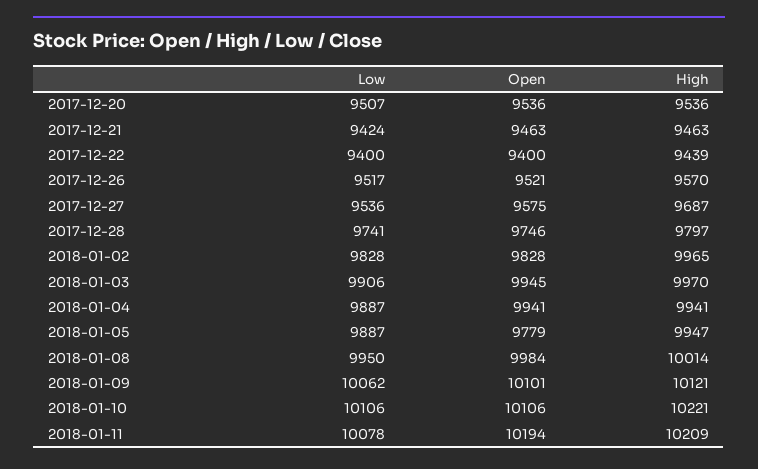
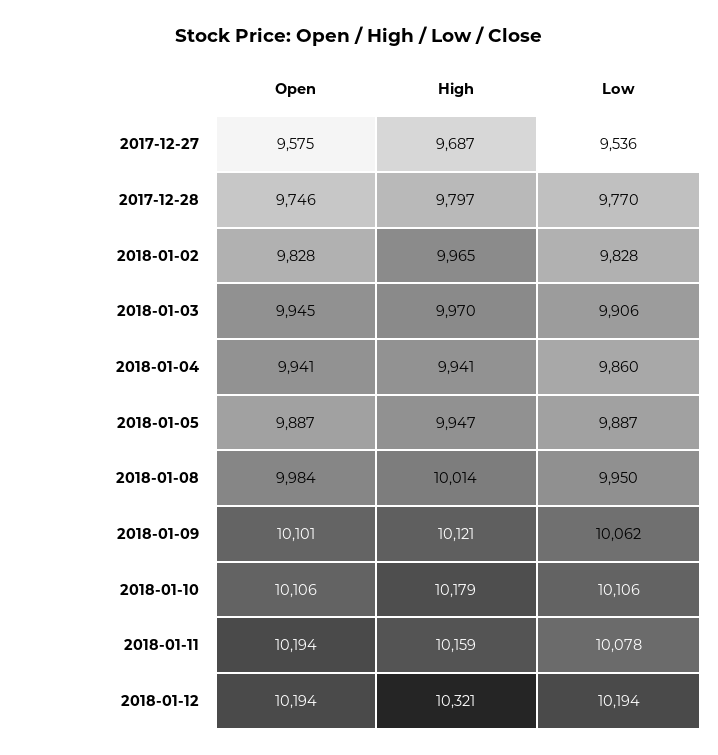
Low, 2017-12-20: 9507 -> none
Open, 2017-12-20: 9536 -> none
High, 2017-12-20: 9536 -> none
Low, 2017-12-21: 9424 -> none
Open, 2017-12-21: 9463 -> none
High, 2017-12-21: 9463 -> none
Low, 2017-12-22: 9400 -> none
Open, 2017-12-22: 9400 -> none
High, 2017-12-22: 9439 -> none
Low, 2017-12-26: 9517 -> none
Open, 2017-12-26: 9521 -> none
High, 2017-12-26: 9570 -> none
Low, 2017-12-28: 9741 -> 9770
Low, 2018-01-04: 9887 -> 9860
Open, 2018-01-05: 9779 -> 9887
High, 2018-01-10: 10221 -> 10179
High, 2018-01-11: 10209 -> 10159
Open, 2018-01-12: none -> 10194
High, 2018-01-12: none -> 10321
Low, 2018-01-12: none -> 10194

